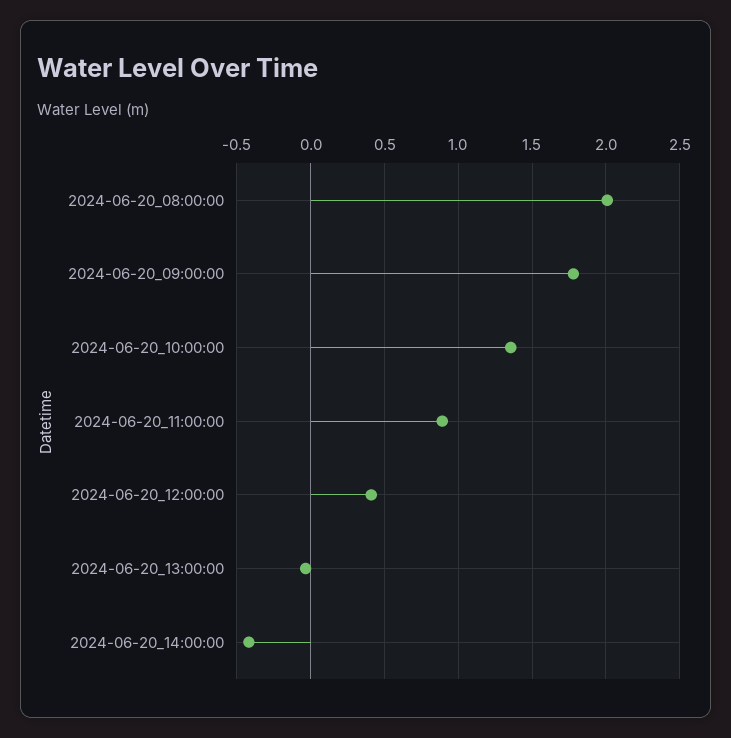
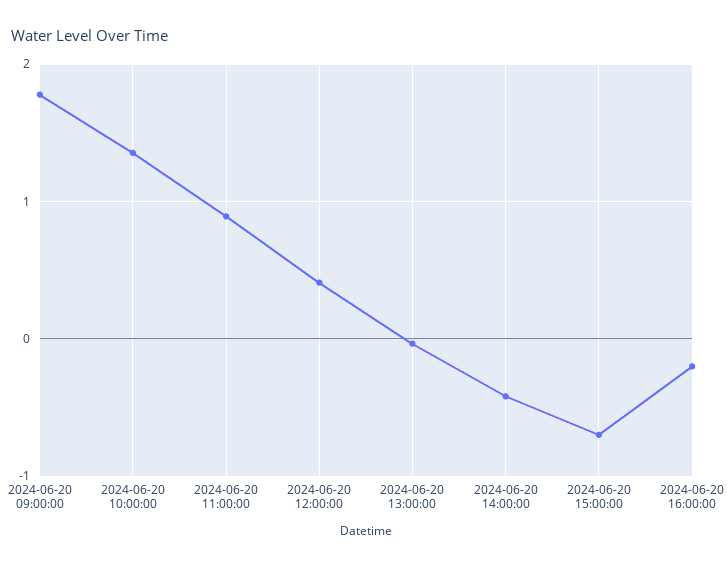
2024-06-20_08:00:00: 2 -> none
2024-06-20 15:00:00: none -> -0.7
2024-06-20 16:00:00: none -> -0.2

